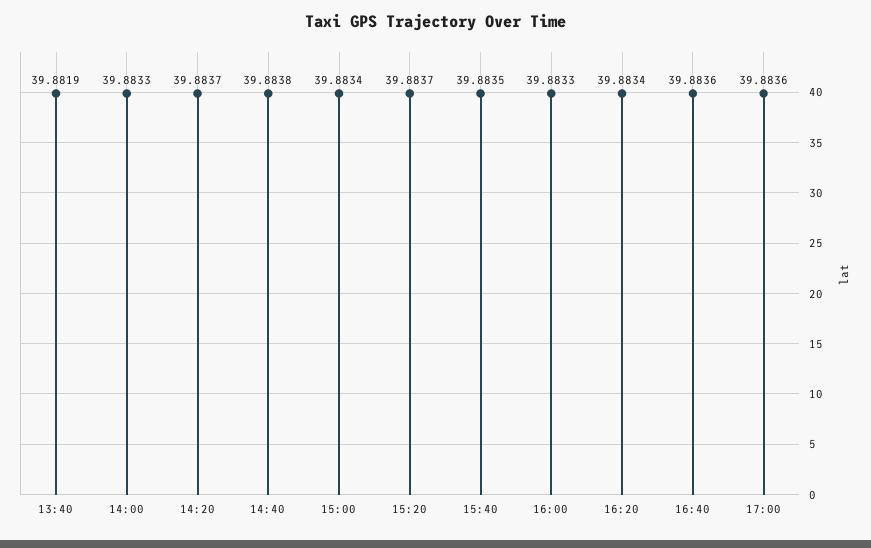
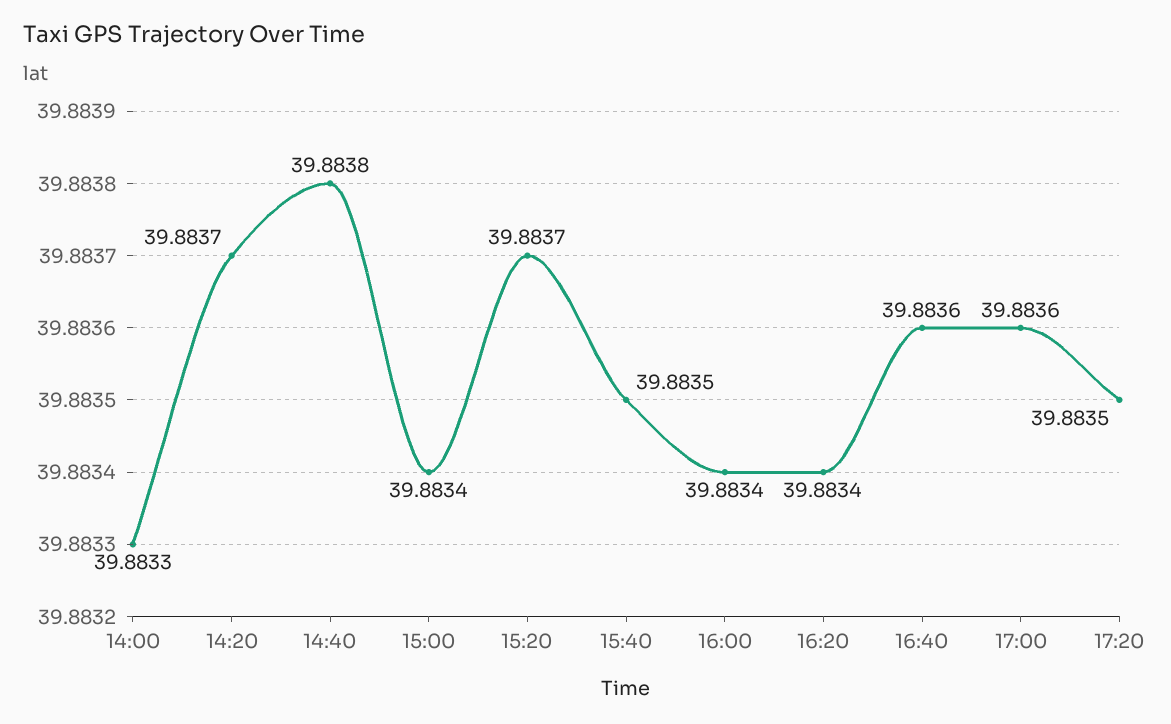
13:40: 39.8819 -> none
16:00: 39.8833 -> 39.8834
17:20: none -> 39.8835

